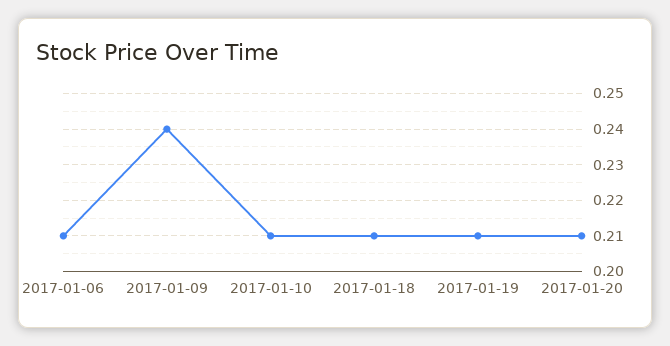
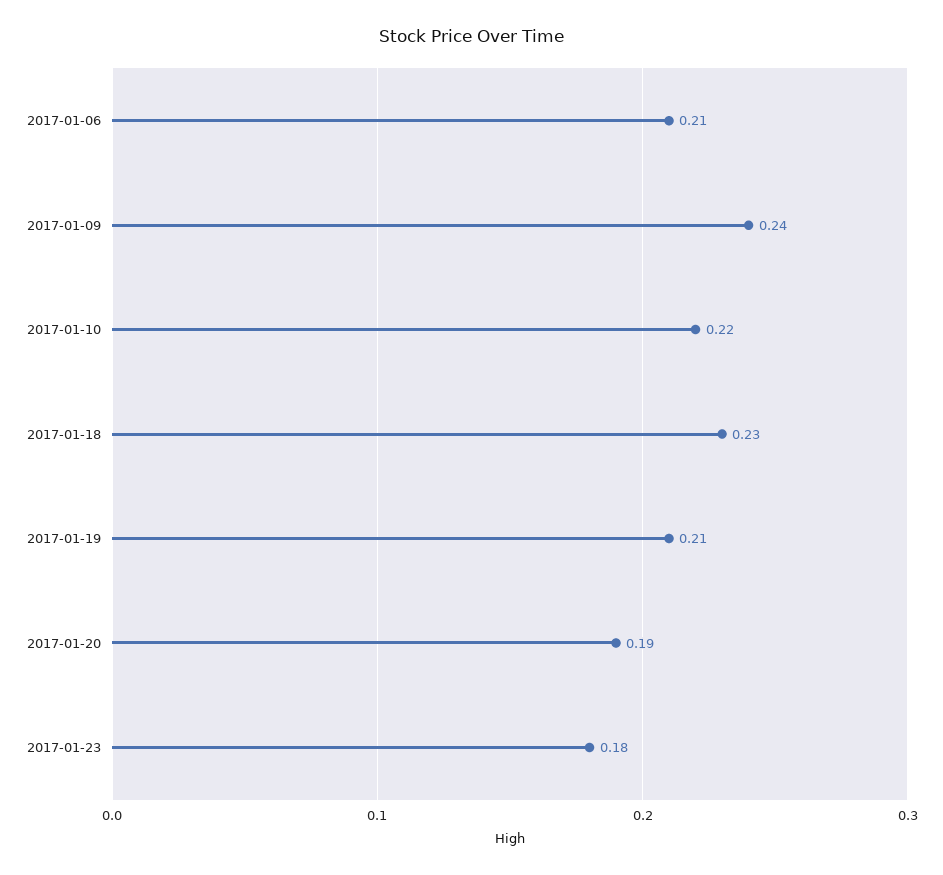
2017-01-10: 0.21 -> 0.22
2017-01-18: 0.21 -> 0.23
2017-01-20: 0.21 -> 0.19
2017-01-23: none -> 0.18

